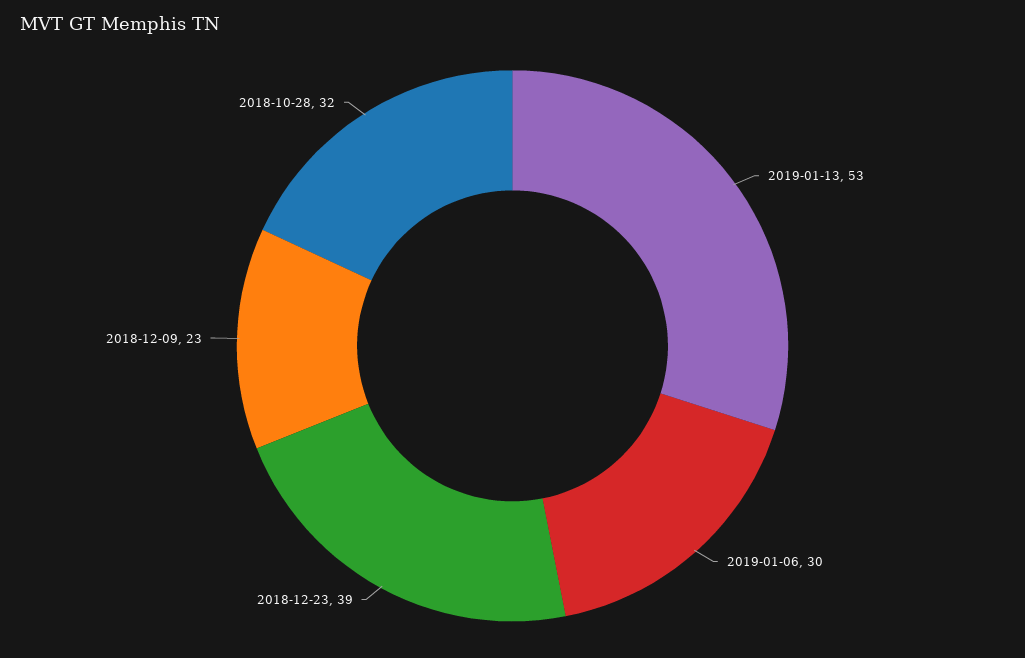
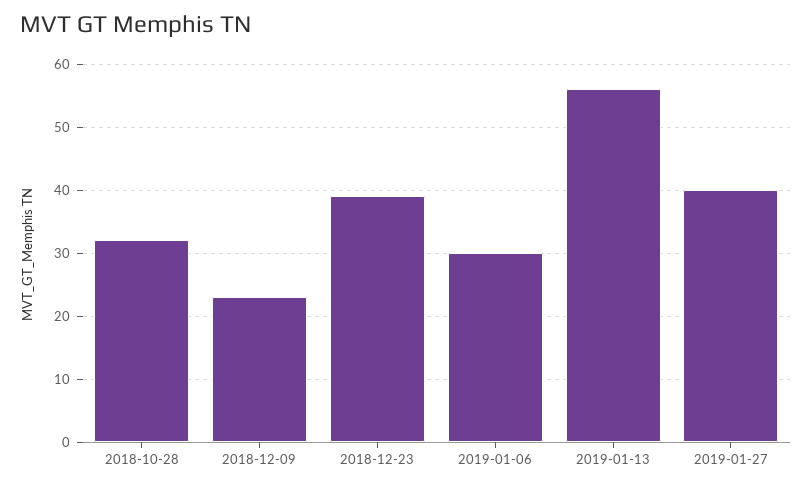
2019-01-13: 53 -> 56
2019-01-27: none -> 40

